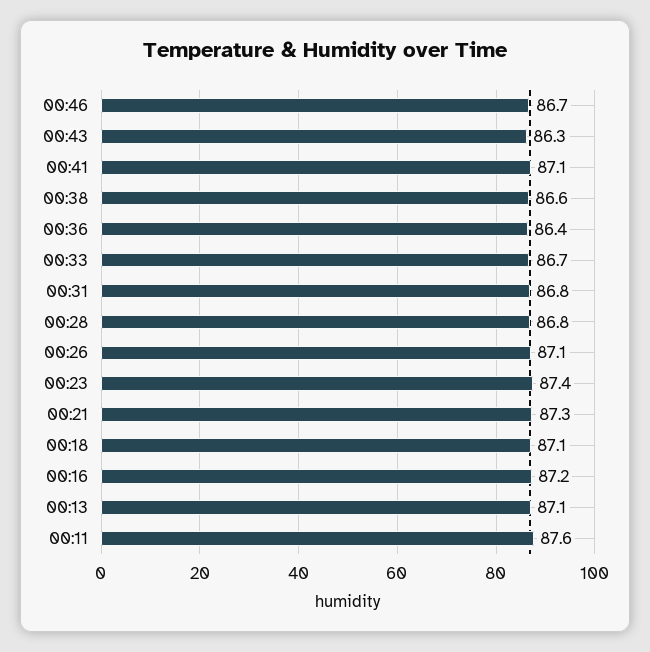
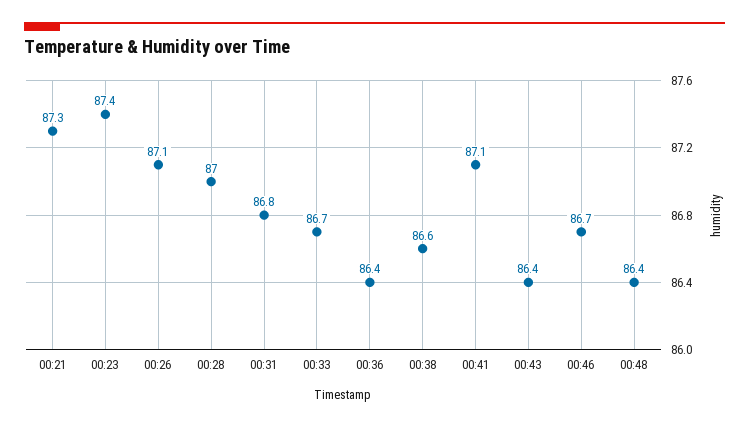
00:43: 86.3 -> 86.4
00:28: 86.8 -> 87
00:18: 87.1 -> none
00:16: 87.2 -> none
00:13: 87.1 -> none
00:11: 87.6 -> none
00:48: none -> 86.4

